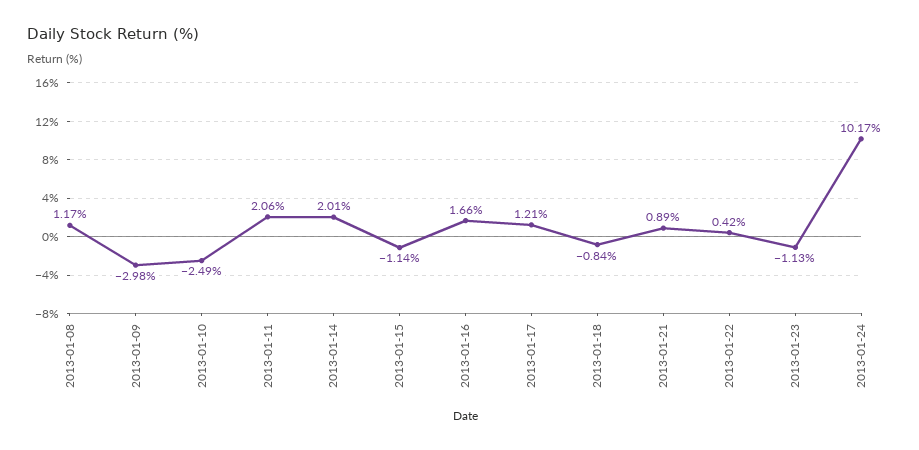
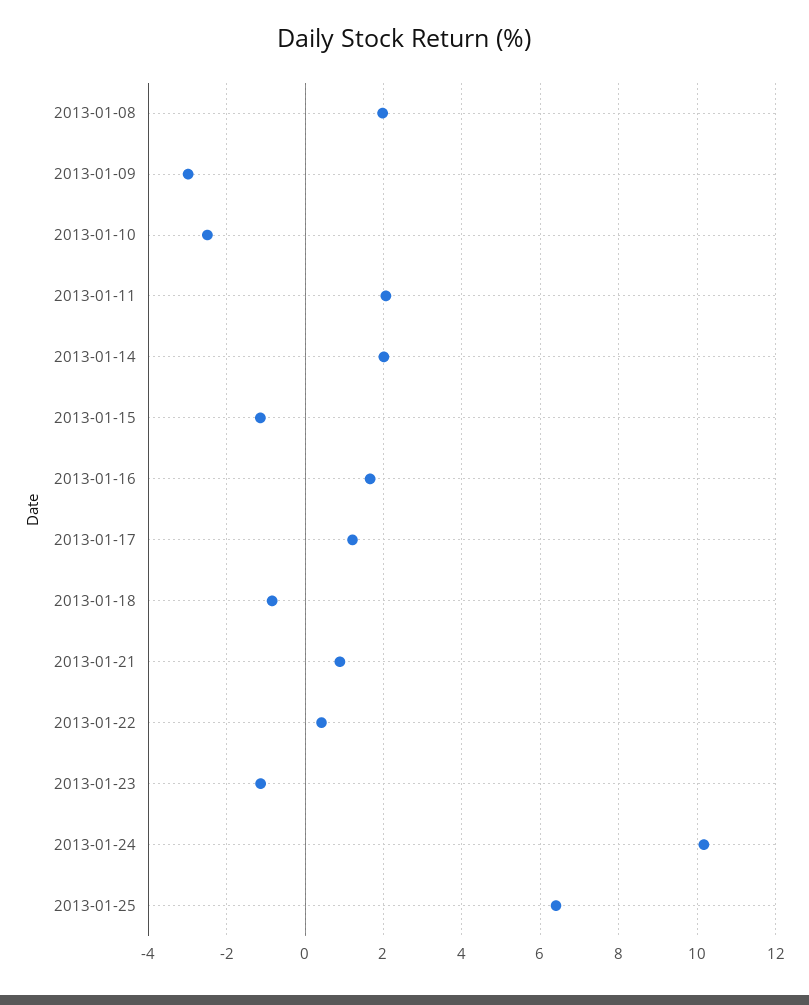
2013-01-08: 1.17 -> 2
2013-01-25: none -> 6.4

